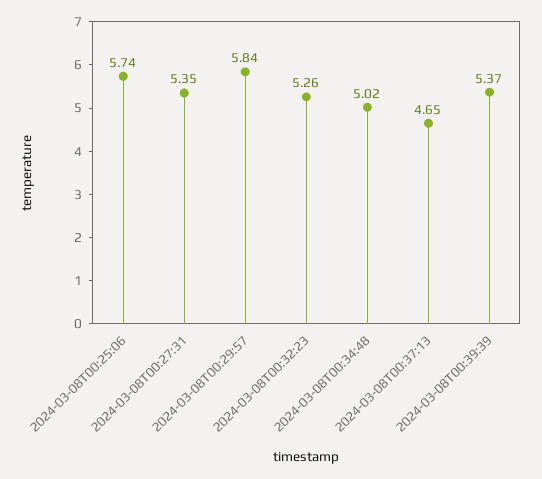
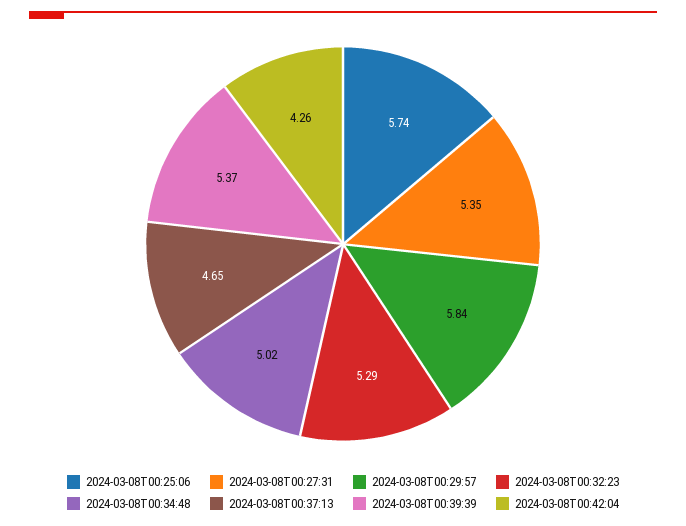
2024-03-08T00:32:23: 5.26 -> 5.29
2024-03-08T00:42:04: none -> 4.26

